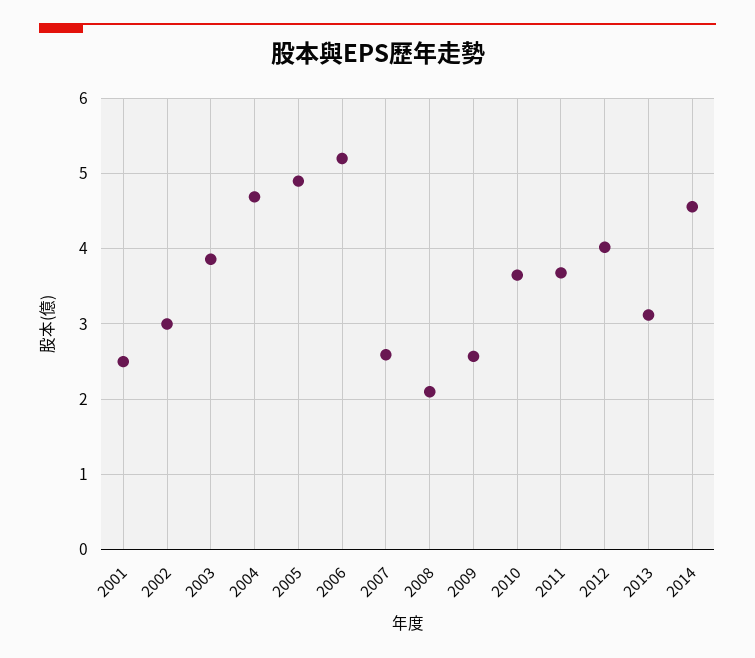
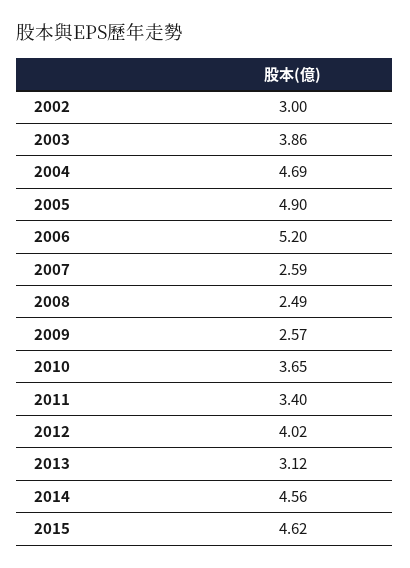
2001: 2.5 -> none
2008: 2.1 -> 2.49
2011: 3.7 -> 3.4
2015: none -> 4.62

